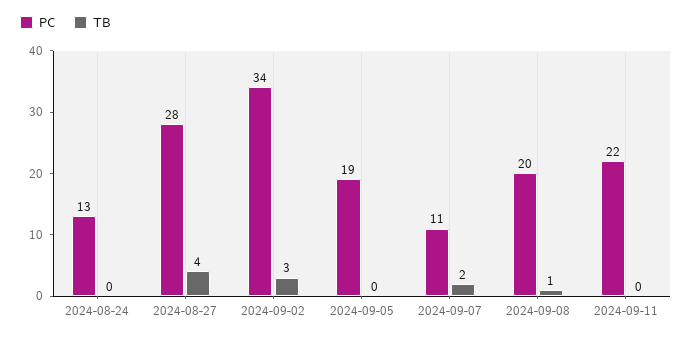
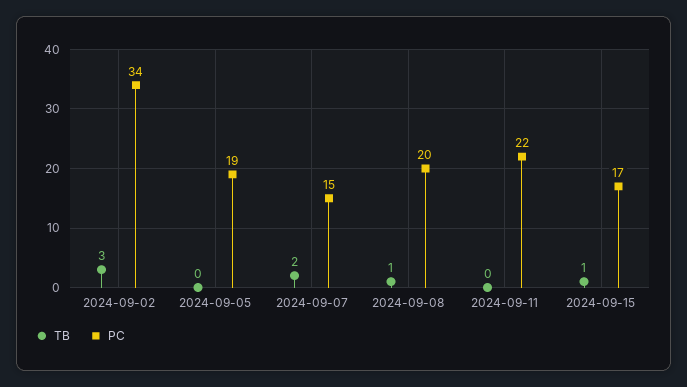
PC, 2024-08-24: 13 -> none
TB, 2024-08-24: 0 -> none
PC, 2024-08-27: 28 -> none
TB, 2024-08-27: 4 -> none
PC, 2024-09-07: 11 -> 15
TB, 2024-09-15: none -> 1
PC, 2024-09-15: none -> 17

